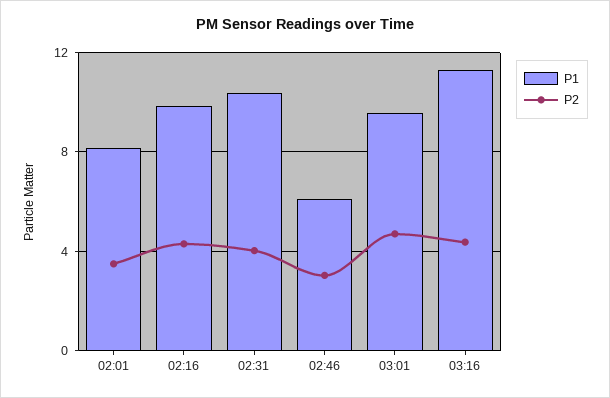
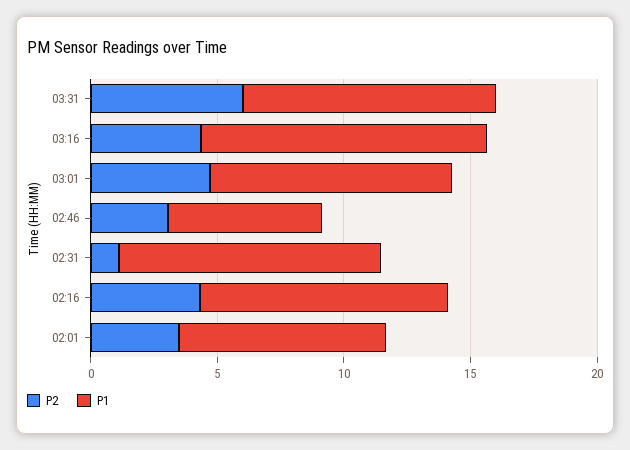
P2, 02:31: 4 -> 1
P2, 03:31: none -> 6
P1, 03:31: none -> 10

